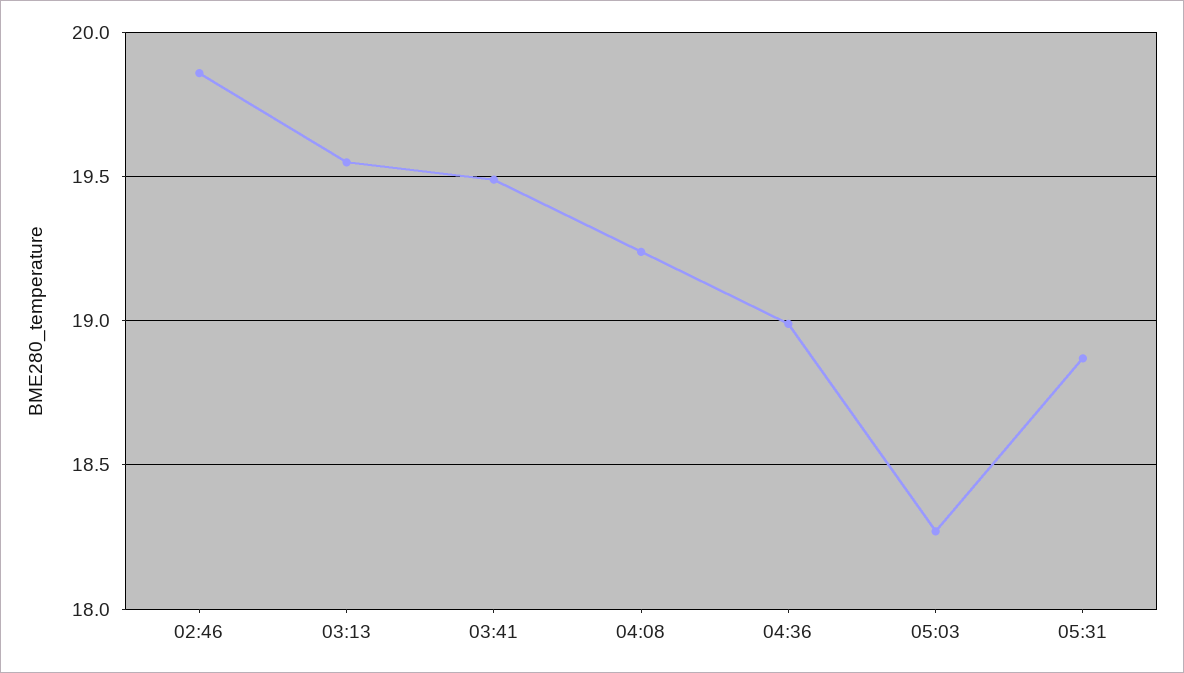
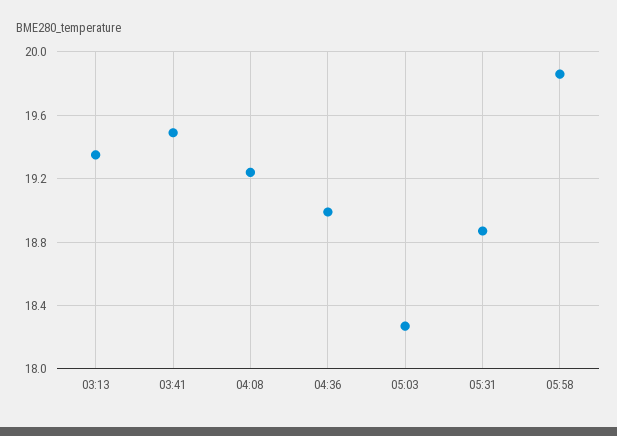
02:46: 19.85 -> none
03:13: 19.55 -> 19.35
05:58: none -> 19.85

